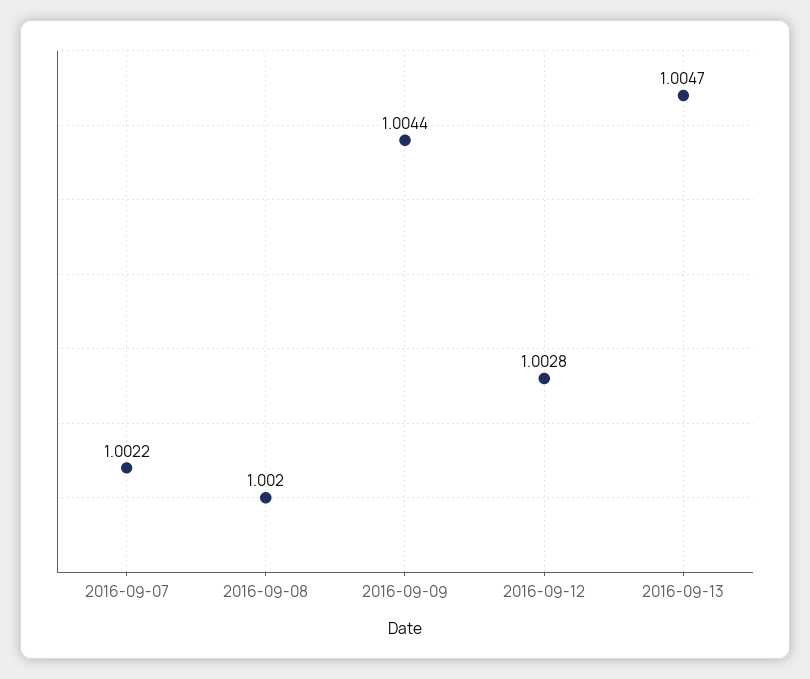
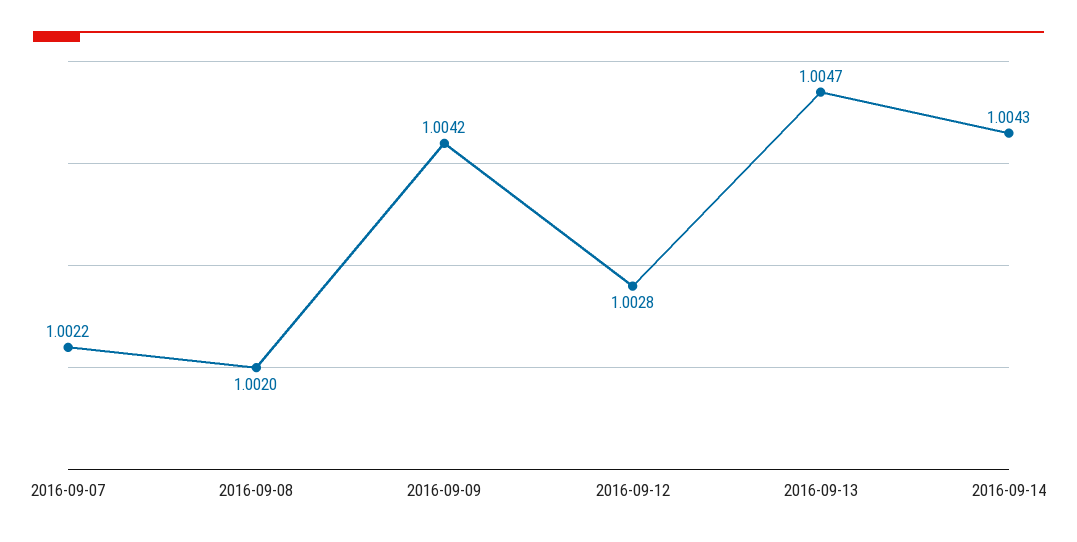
2016-09-09: 1.0044 -> 1.0042
2016-09-14: none -> 1.0043

